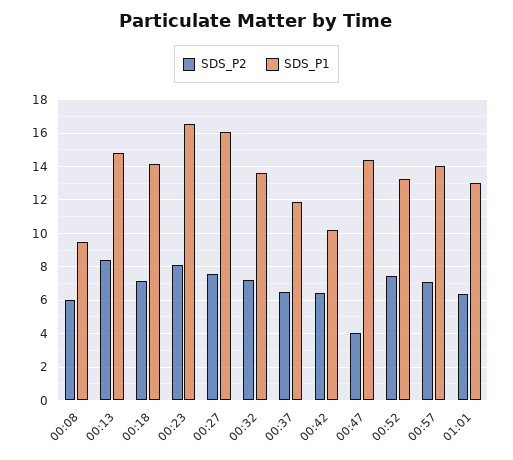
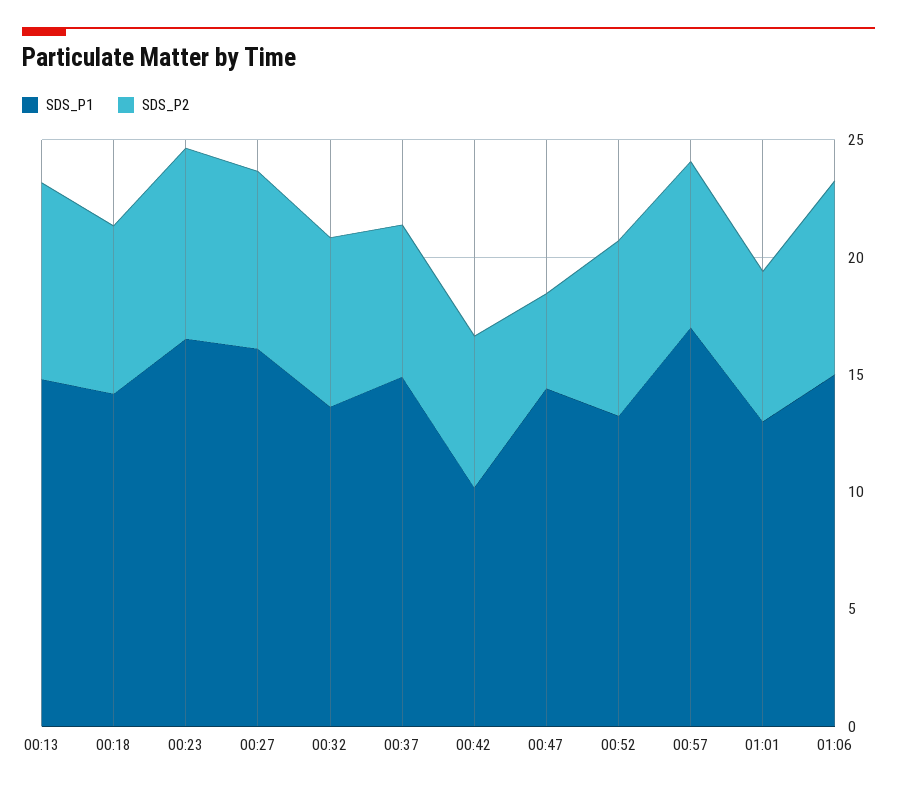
SDS_P2, 00:08: 6 -> none
SDS_P1, 00:08: 9.5 -> none
SDS_P1, 00:37: 12 -> 15
SDS_P1, 00:57: 14 -> 17
SDS_P1, 01:06: none -> 15
SDS_P2, 01:06: none -> 8

